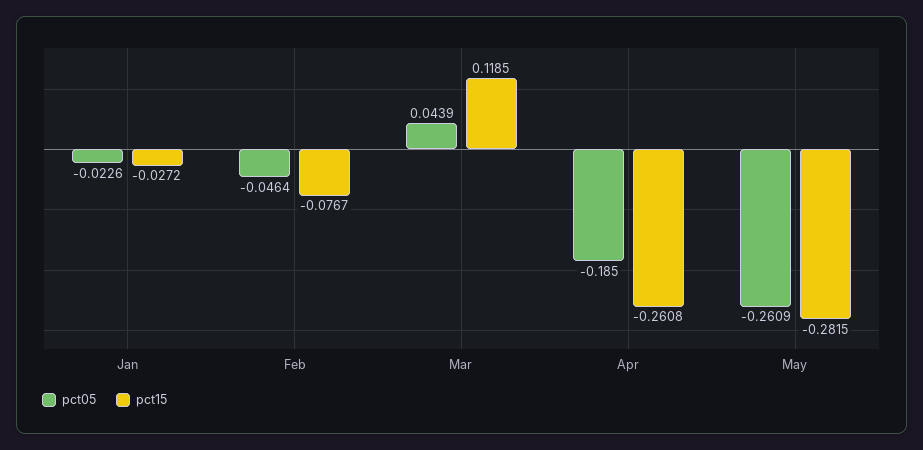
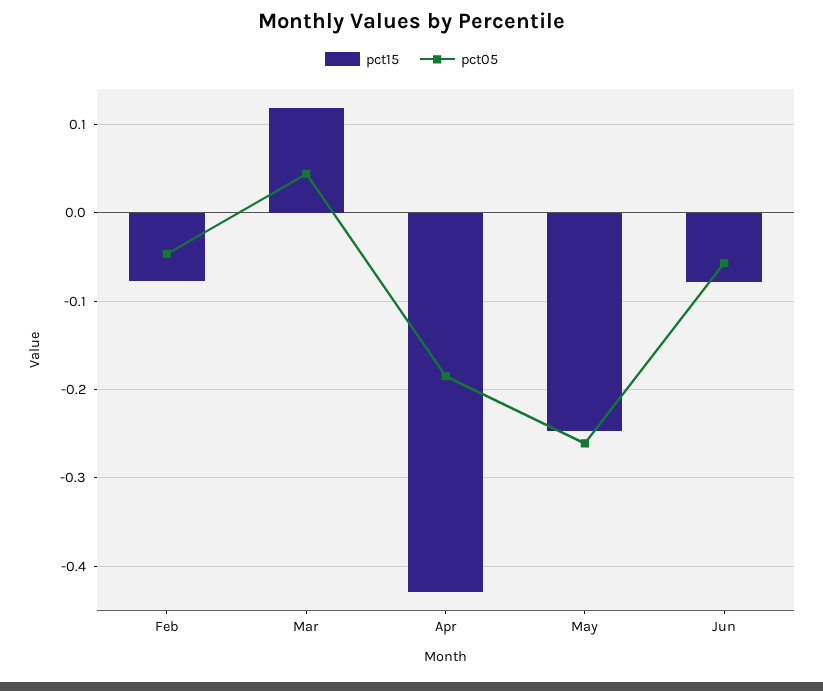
pct05, Jan: -0.0226 -> none
pct15, Jan: -0.0272 -> none
pct15, Apr: -0.2608 -> -0.43
pct15, May: -0.2815 -> -0.25
pct15, Jun: none -> -0.08
pct05, Jun: none -> -0.06

